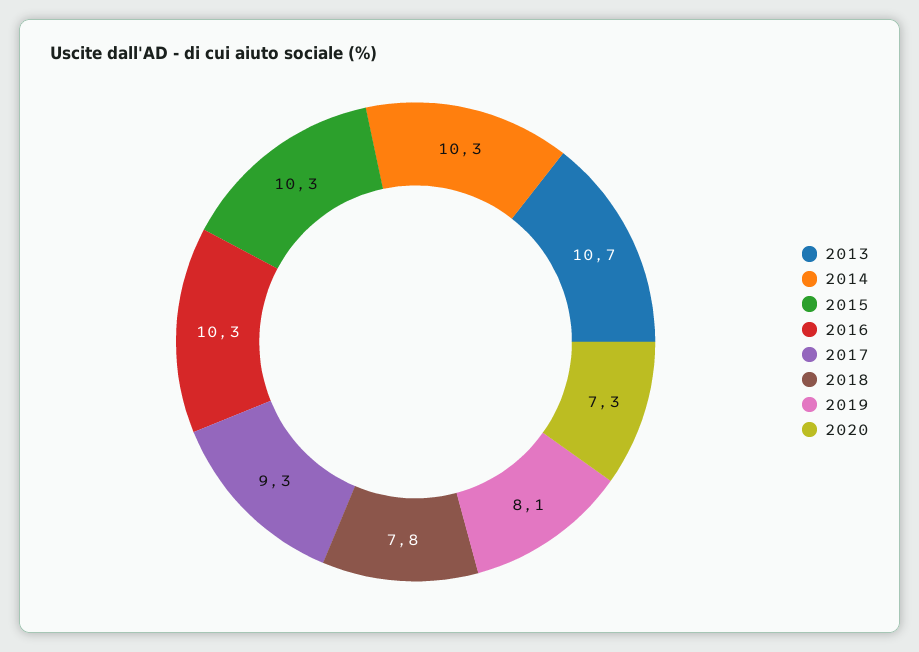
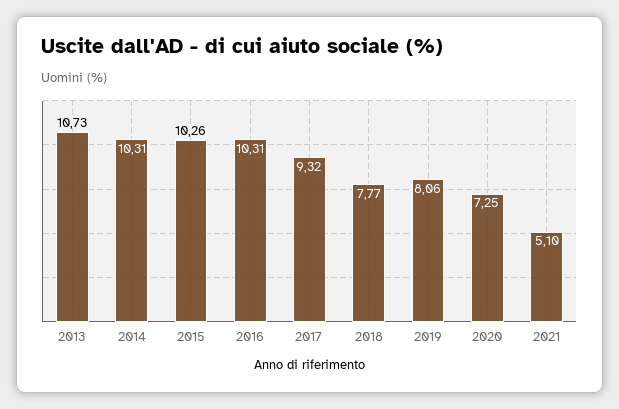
2021: none -> 5.1

